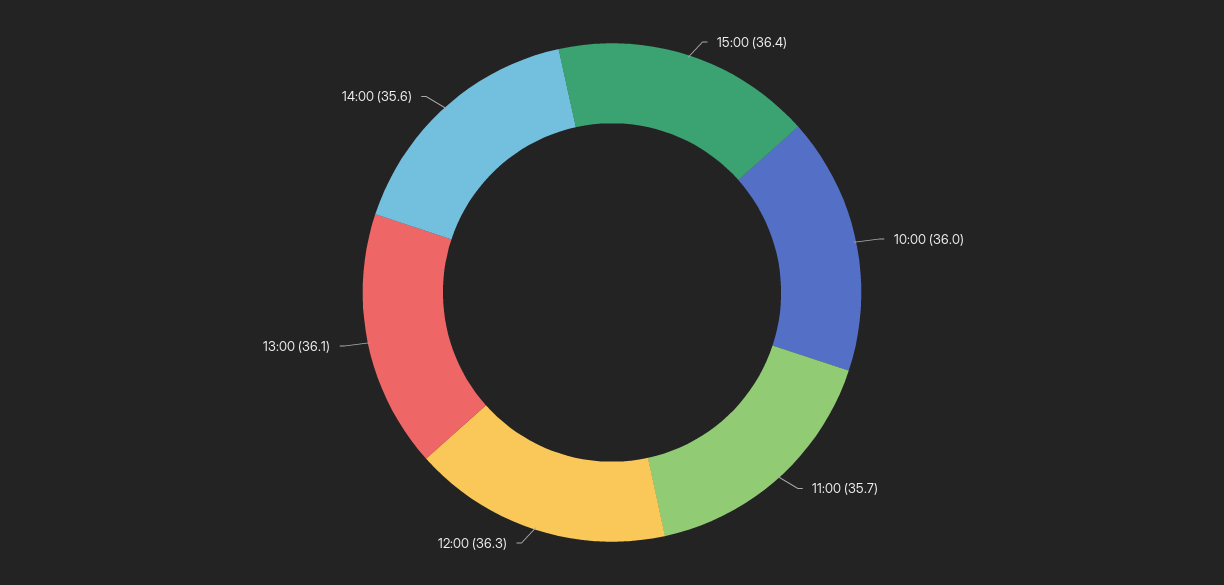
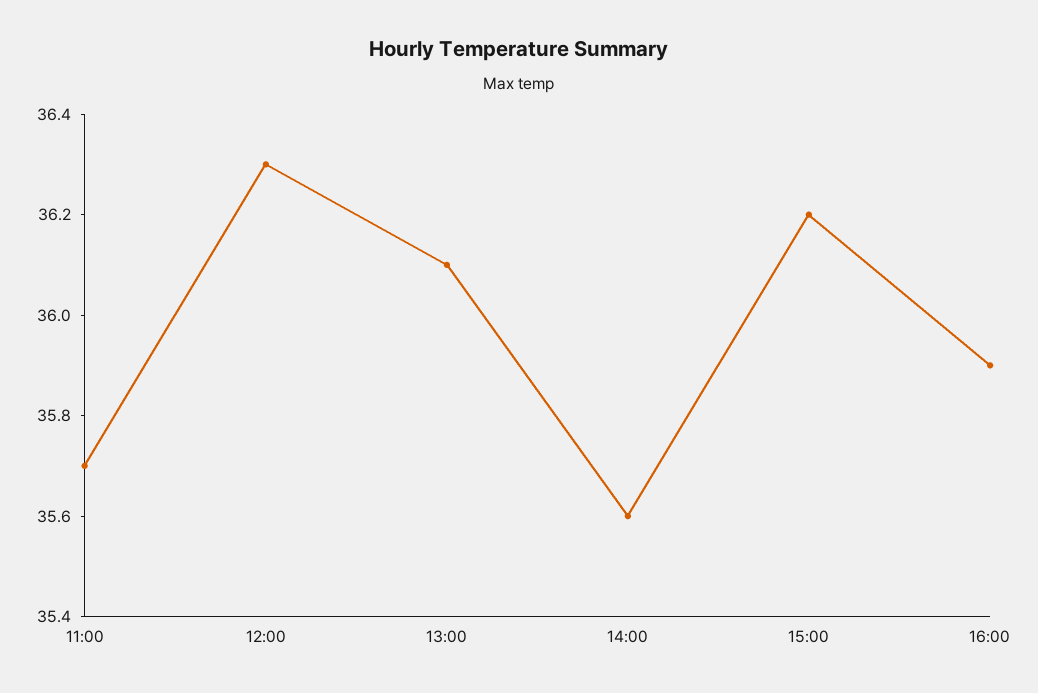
15:00: 36.4 -> 36.2
10:00: 36 -> none
16:00: none -> 35.9

